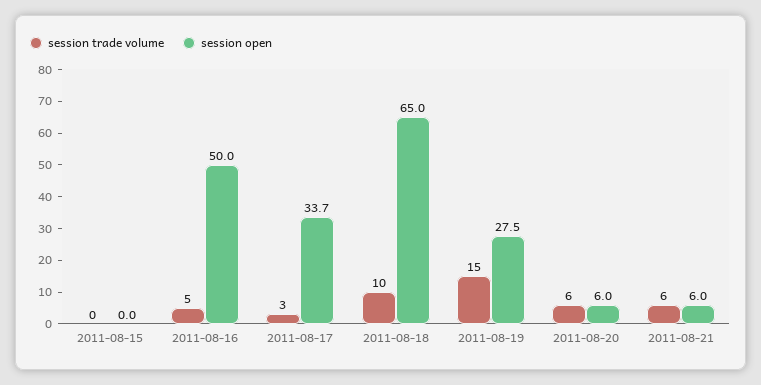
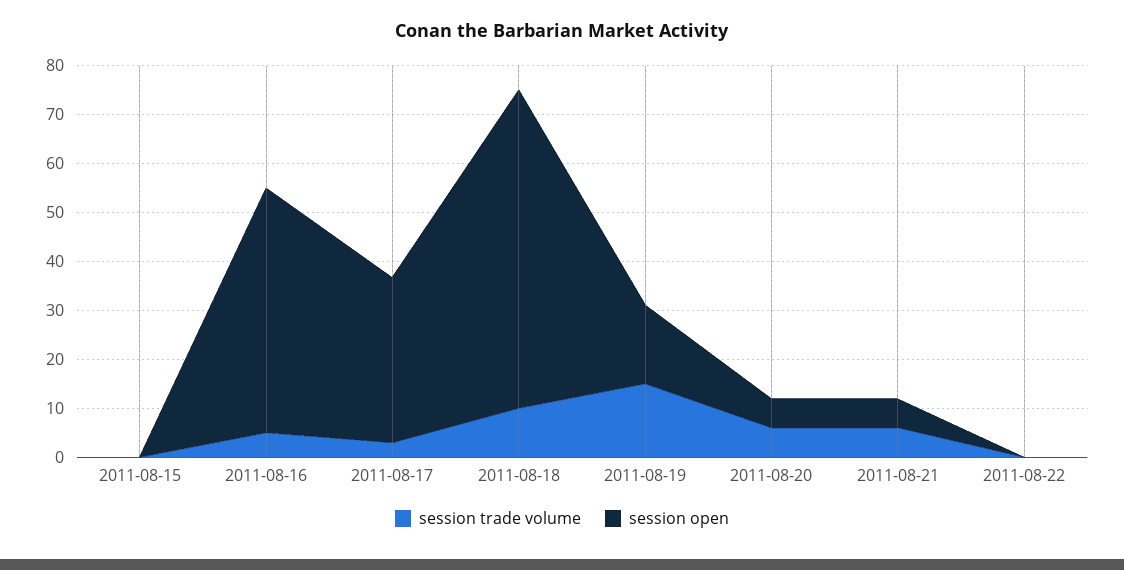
session open, 2011-08-19: 27.5 -> 16
session trade volume, 2011-08-22: none -> 0
session open, 2011-08-22: none -> 0

